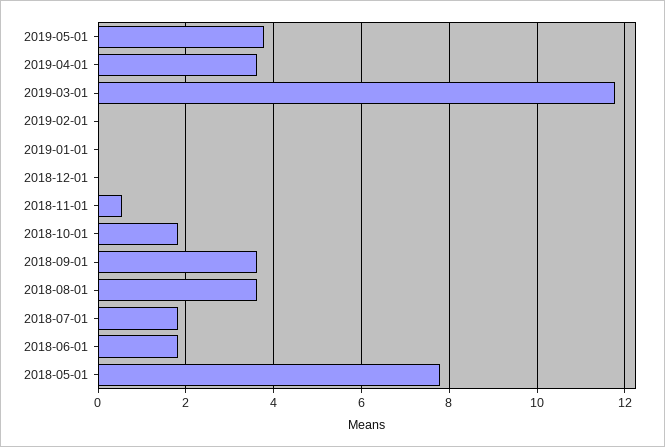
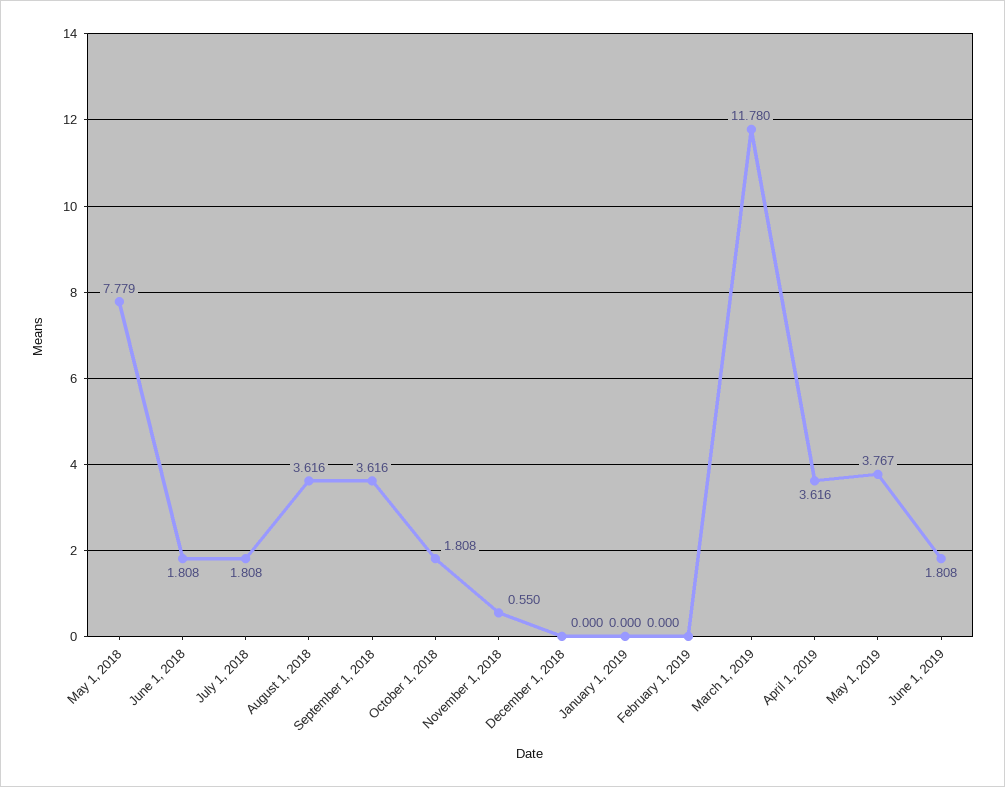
June 1, 2019: none -> 1.808

